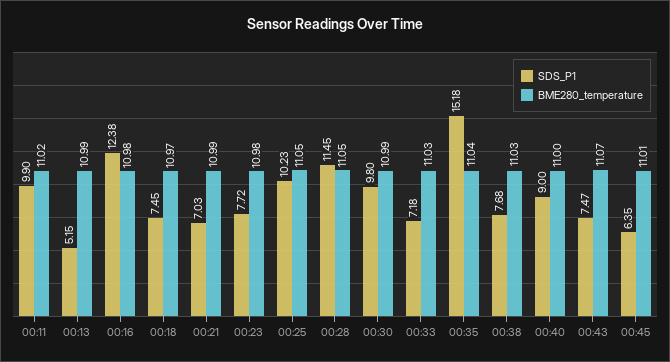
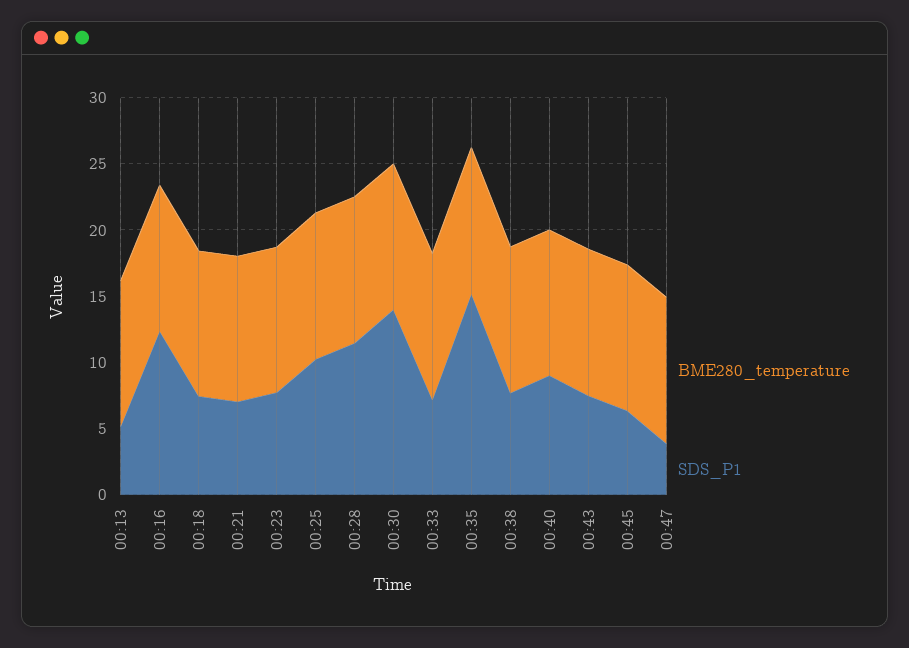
SDS_P1, 00:11: 9.9 -> none
BME280_temperature, 00:11: 11.02 -> none
SDS_P1, 00:30: 9.8 -> 14
BME280_temperature, 00:47: none -> 11
SDS_P1, 00:47: none -> 4

